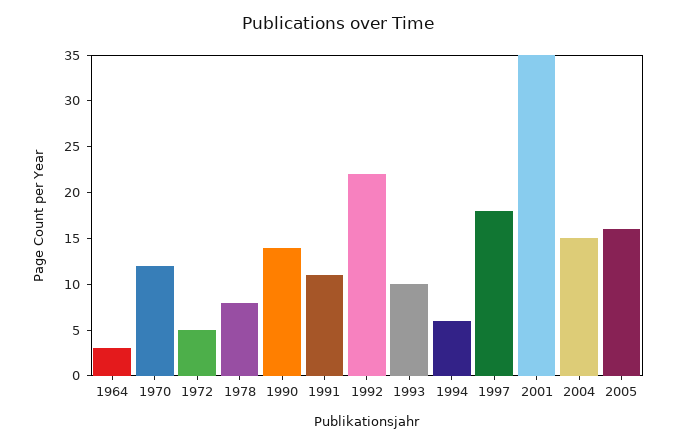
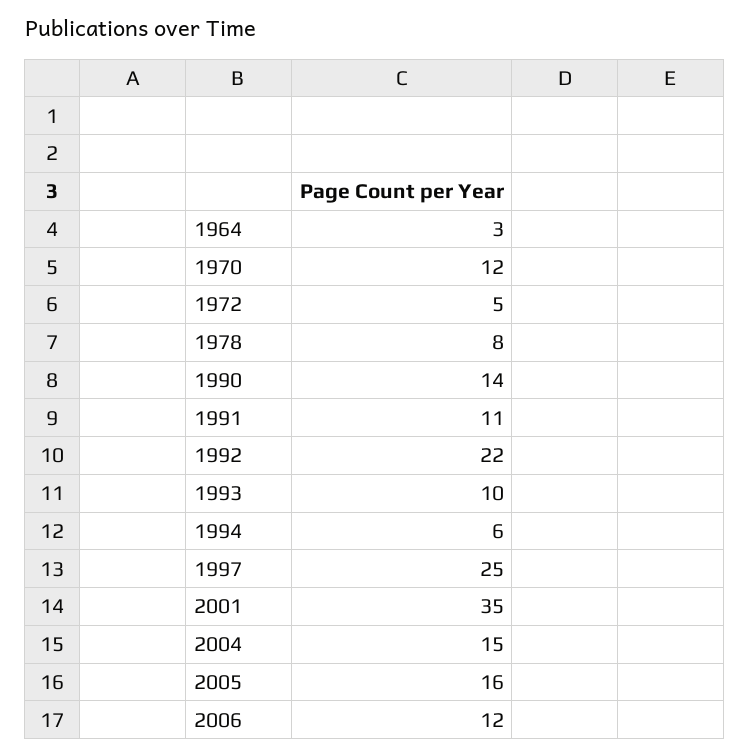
1997: 18 -> 25
2006: none -> 12

